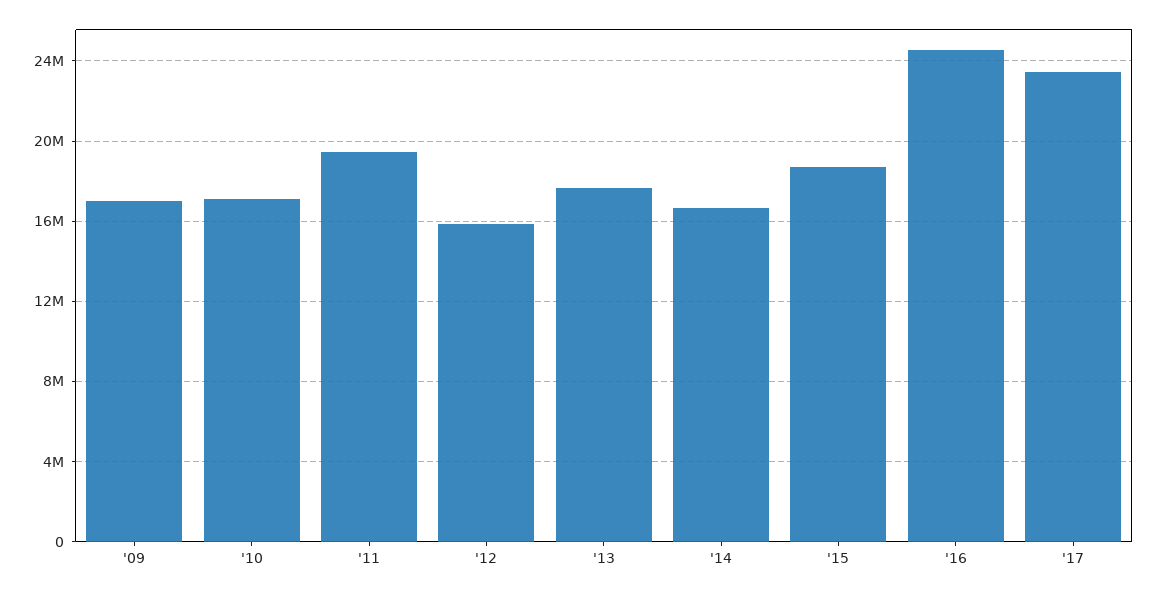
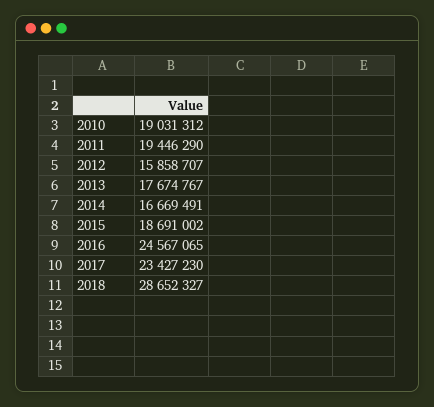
'09: 17000000 -> none
'10: 17000000 -> 19031312
2018: none -> 28652327

